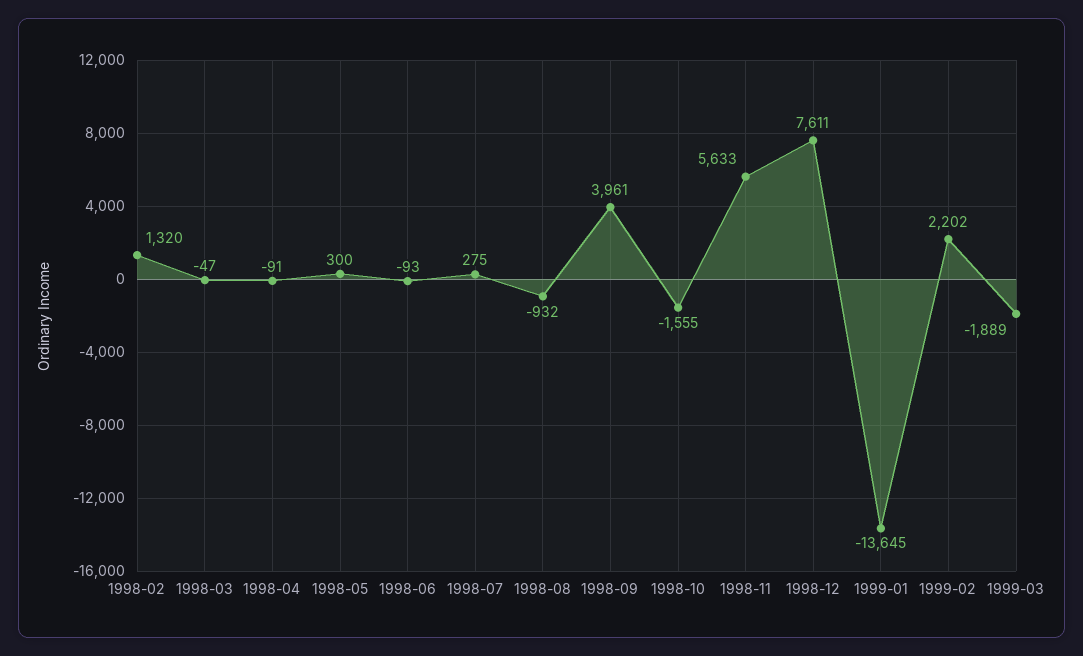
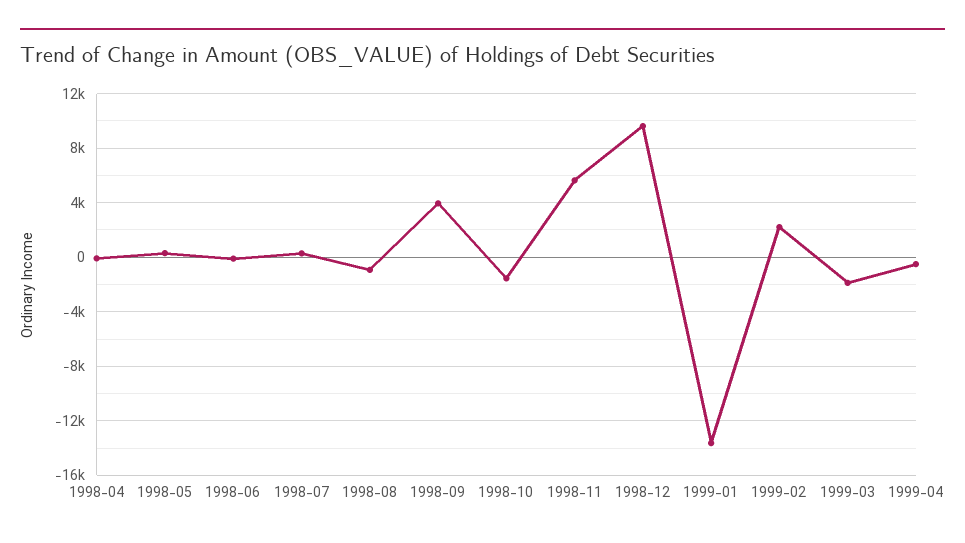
1998-02: 1320 -> none
1998-03: -47 -> none
1998-12: 7611 -> 9500
1999-04: none -> -500

